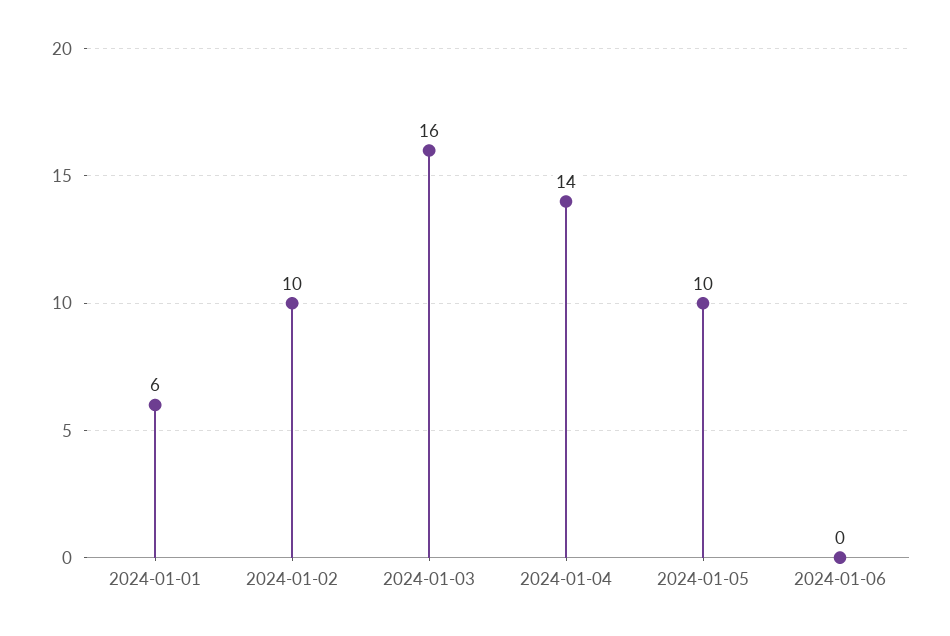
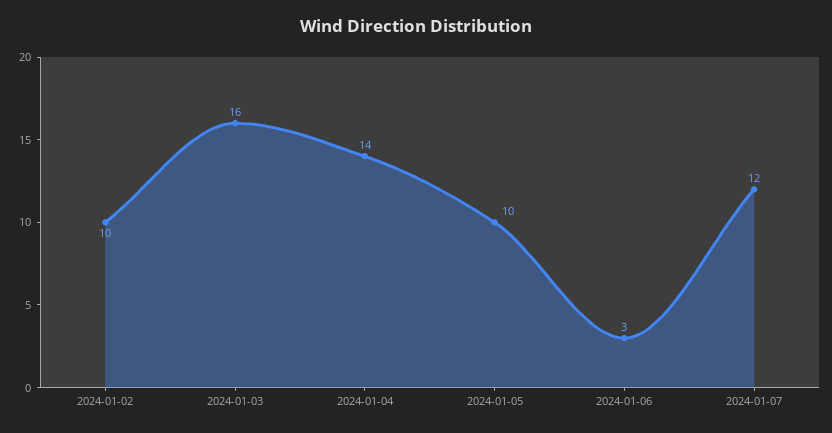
2024-01-01: 6 -> none
2024-01-06: 0 -> 3
2024-01-07: none -> 12

